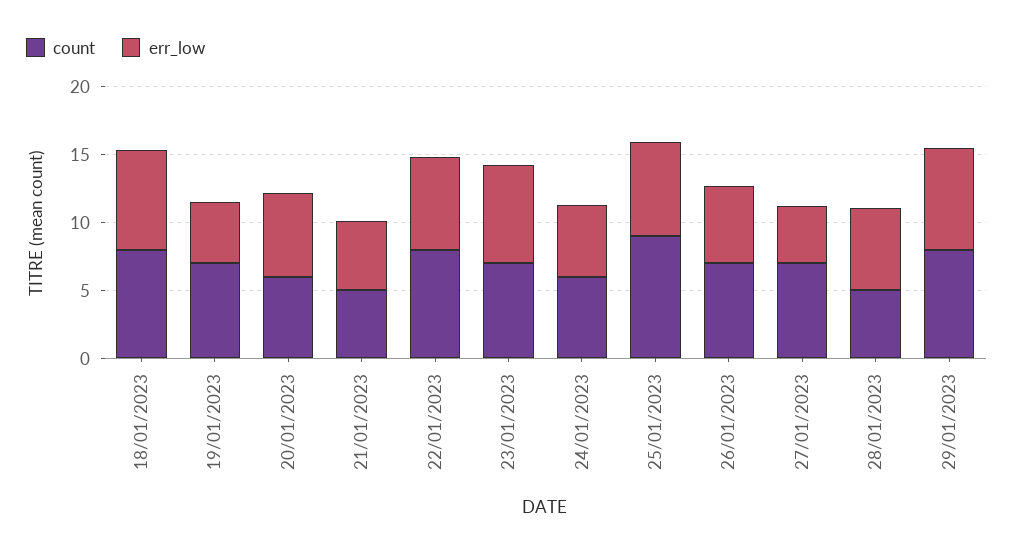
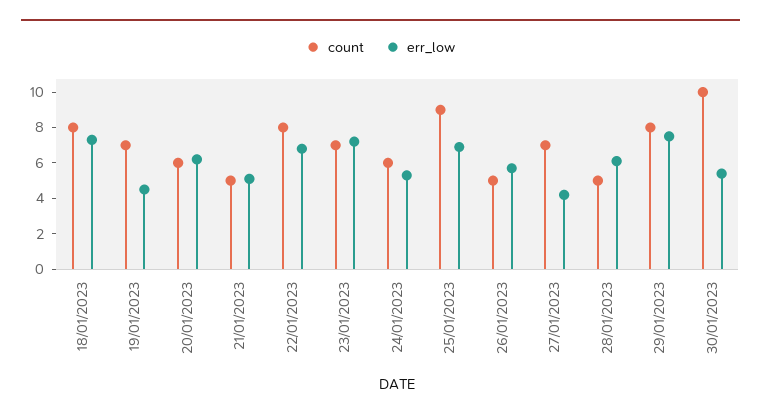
count, 26/01/2023: 7 -> 5
count, 30/01/2023: none -> 10
err_low, 30/01/2023: none -> 5.5

